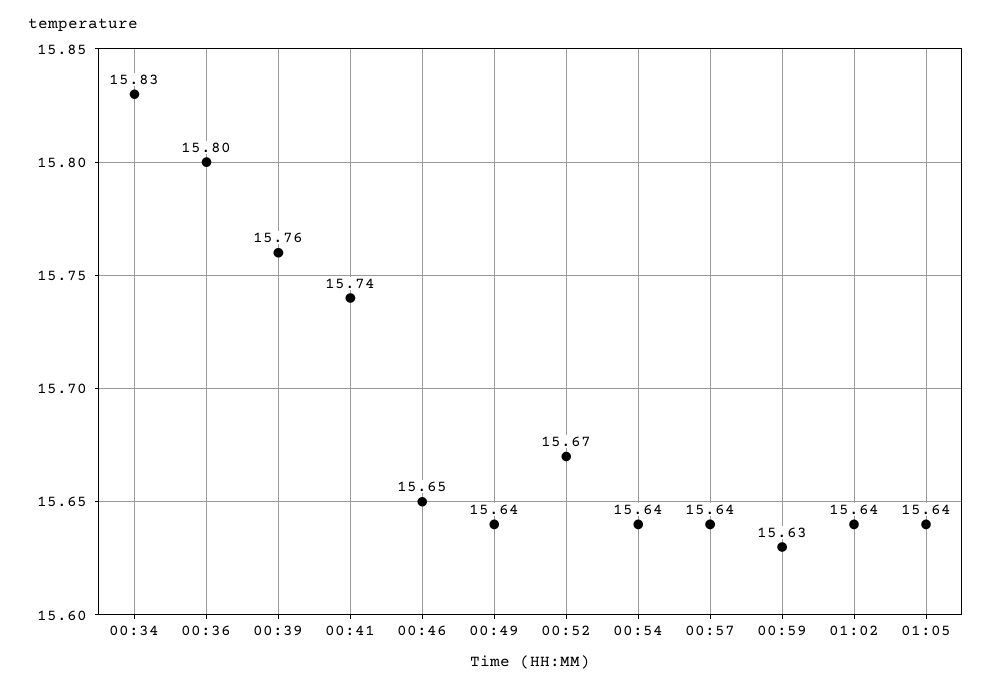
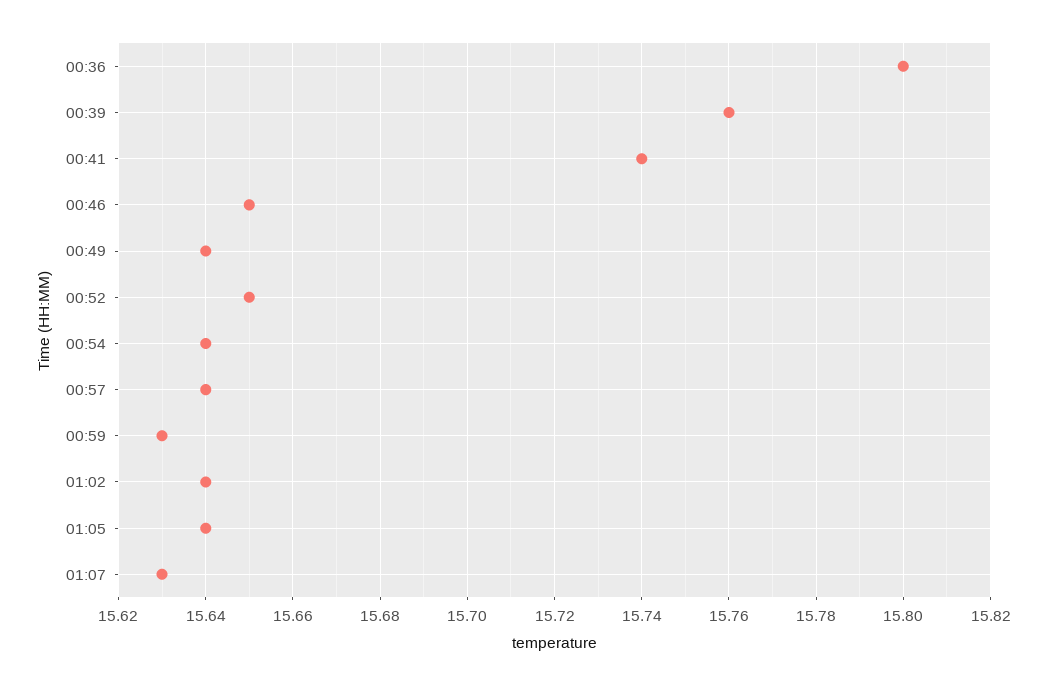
00:34: 15.83 -> none
00:52: 15.67 -> 15.65
01:07: none -> 15.63

